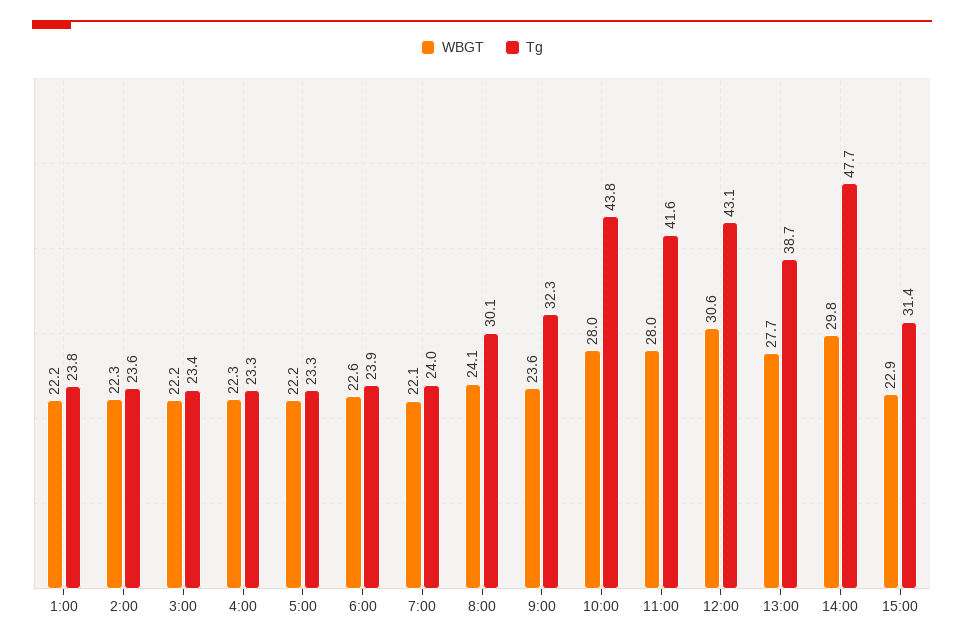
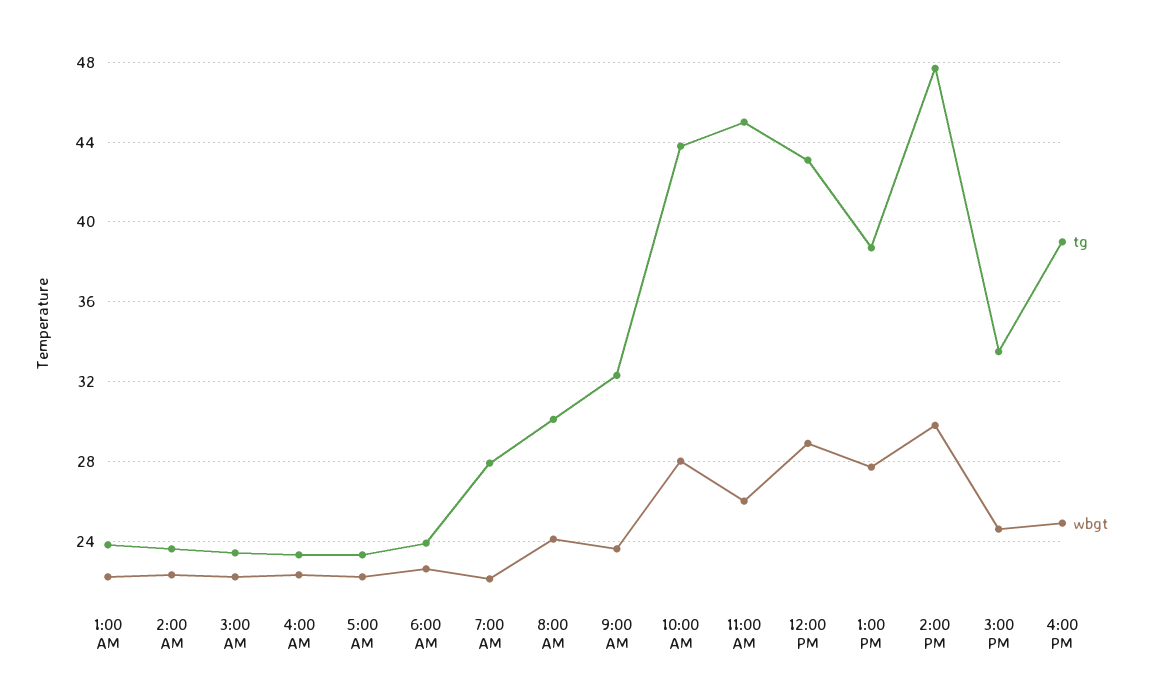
Tg, 7:00: 24 -> 28
WBGT, 11:00: 28 -> 26
Tg, 11:00: 41.6 -> 45
WBGT, 12:00: 30.6 -> 29
WBGT, 15:00: 22.9 -> 24.5
Tg, 15:00: 31.4 -> 33.5
Tg, 4:00 PM: none -> 39
WBGT, 4:00 PM: none -> 25

